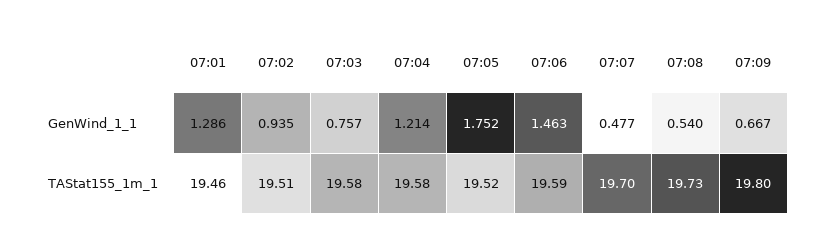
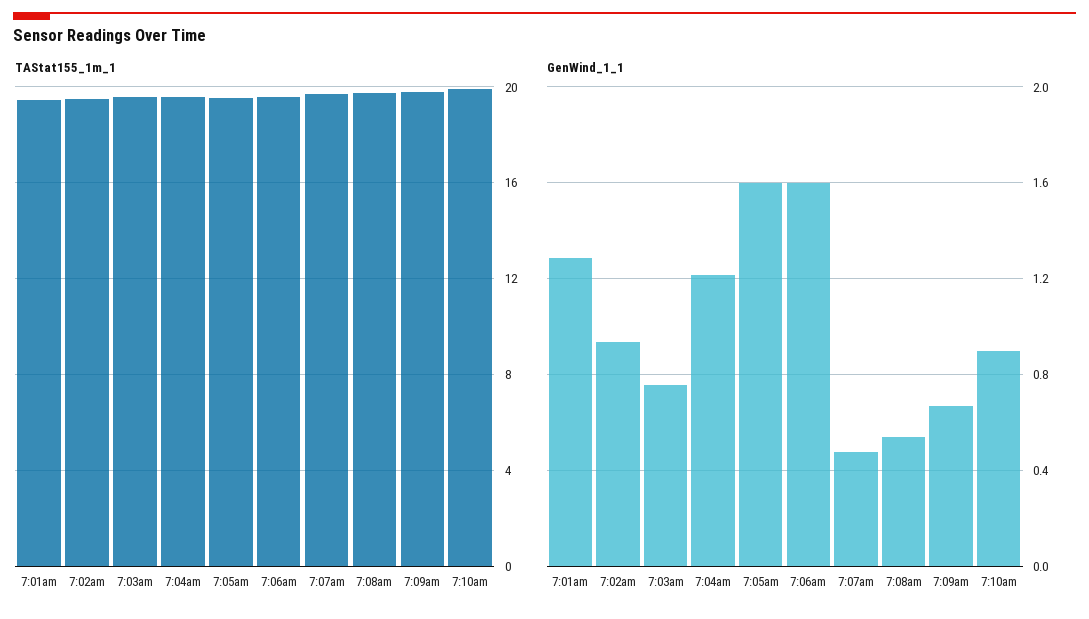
GenWind_1_1, 07:05: 1.752 -> 1.6
GenWind_1_1, 07:06: 1.463 -> 1.6
TAStat155_1m_1, 7:10am: none -> 20
GenWind_1_1, 7:10am: none -> 0.9

